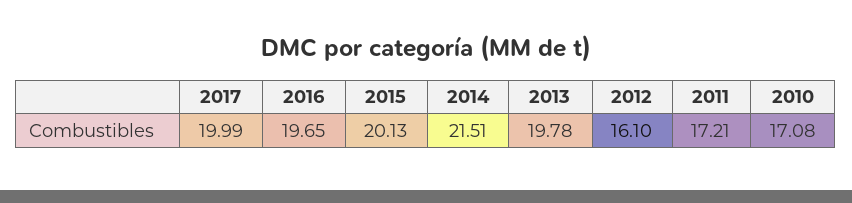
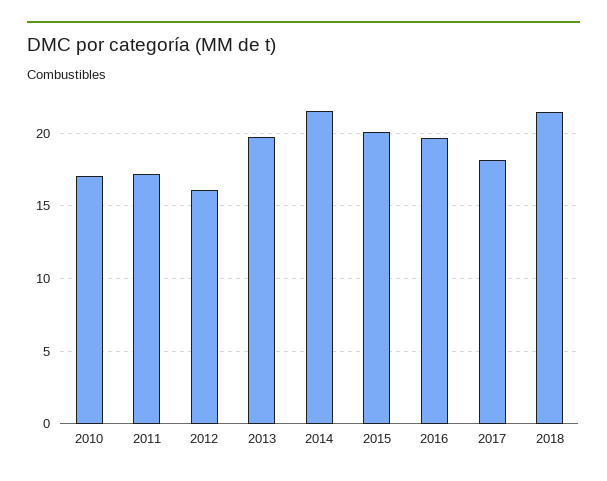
2017: 19.99 -> 18
2018: none -> 21.5

